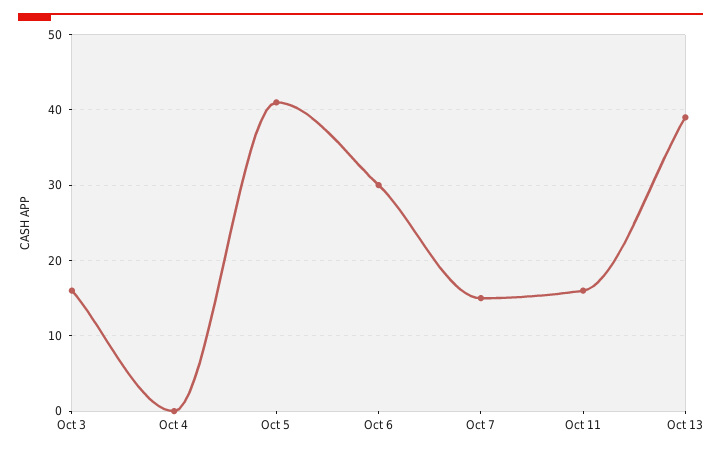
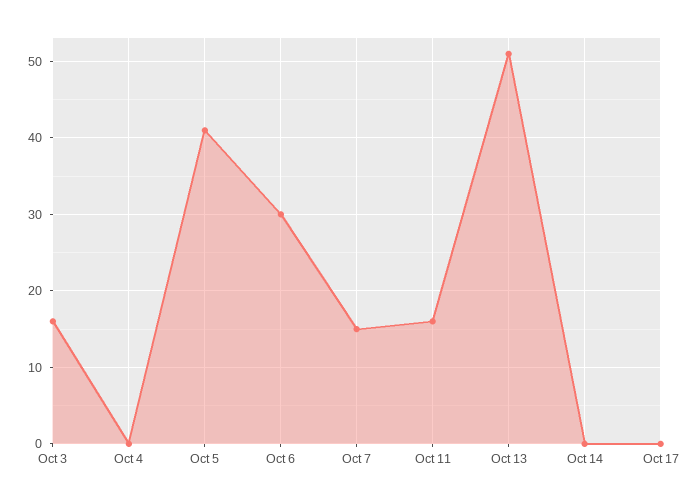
Oct 13: 39 -> 51
Oct 14: none -> 0
Oct 17: none -> 0

